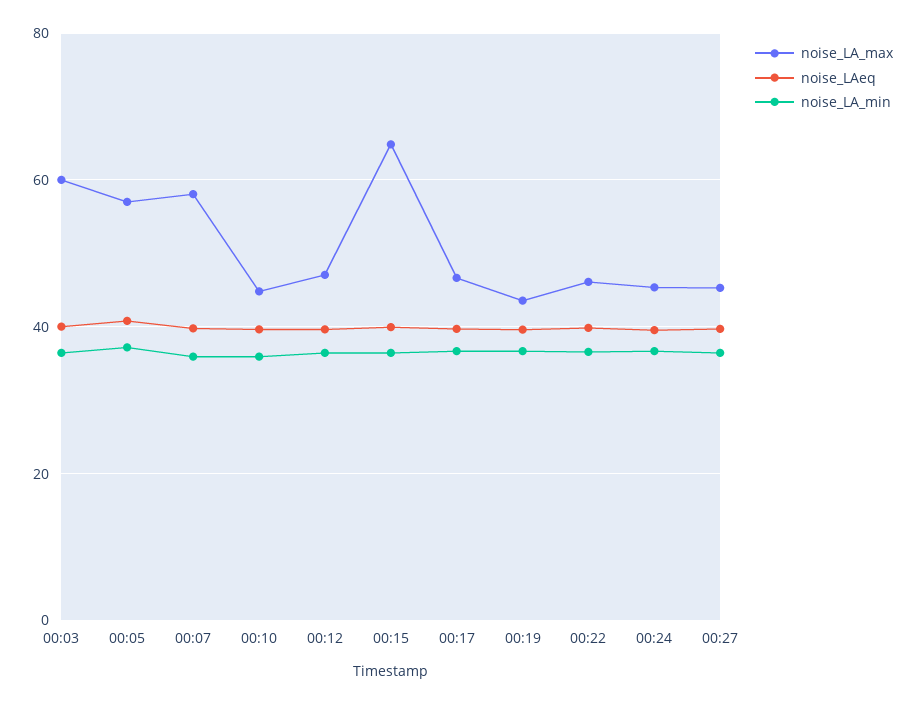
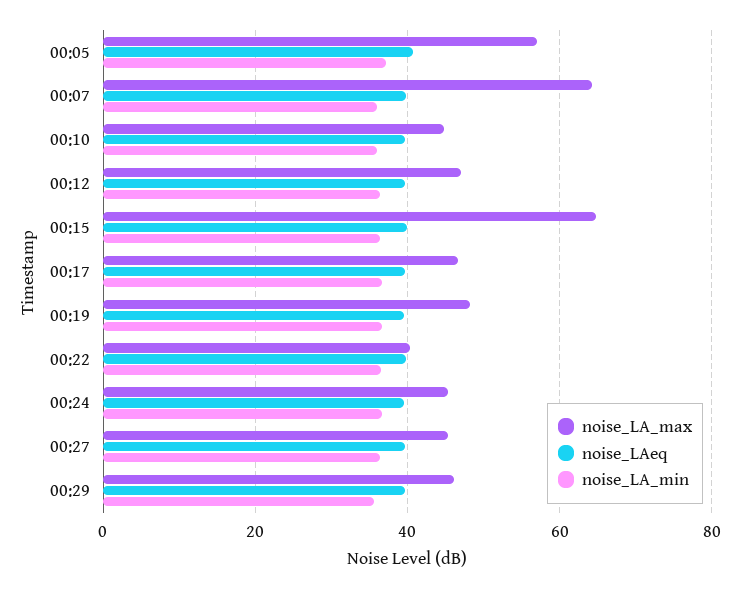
noise_LA_max, 00:03: 60 -> none
noise_LAeq, 00:03: 40 -> none
noise_LA_min, 00:03: 36 -> none
noise_LA_max, 00:07: 58 -> 64
noise_LA_max, 00:19: 44 -> 48
noise_LA_max, 00:22: 46 -> 40
noise_LA_max, 00:29: none -> 46
noise_LAeq, 00:29: none -> 40
noise_LA_min, 00:29: none -> 36

